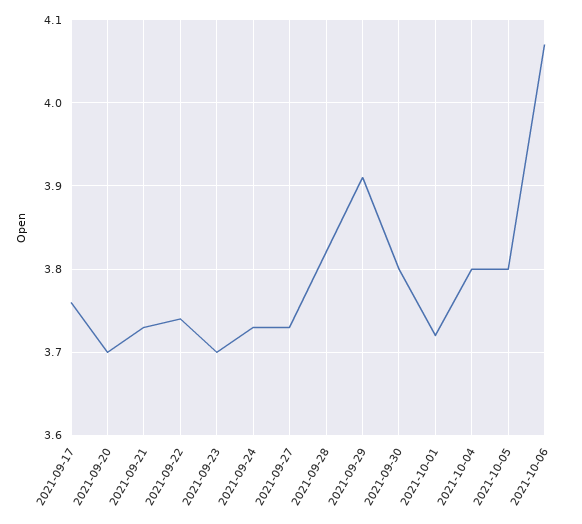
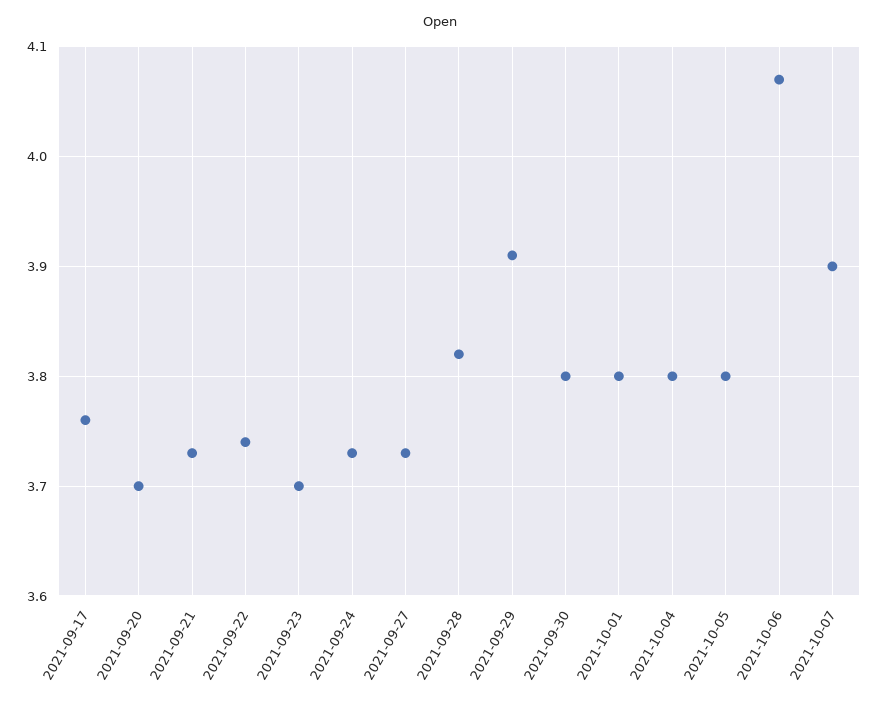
2021-10-01: 3.72 -> 3.8
2021-10-07: none -> 3.9

